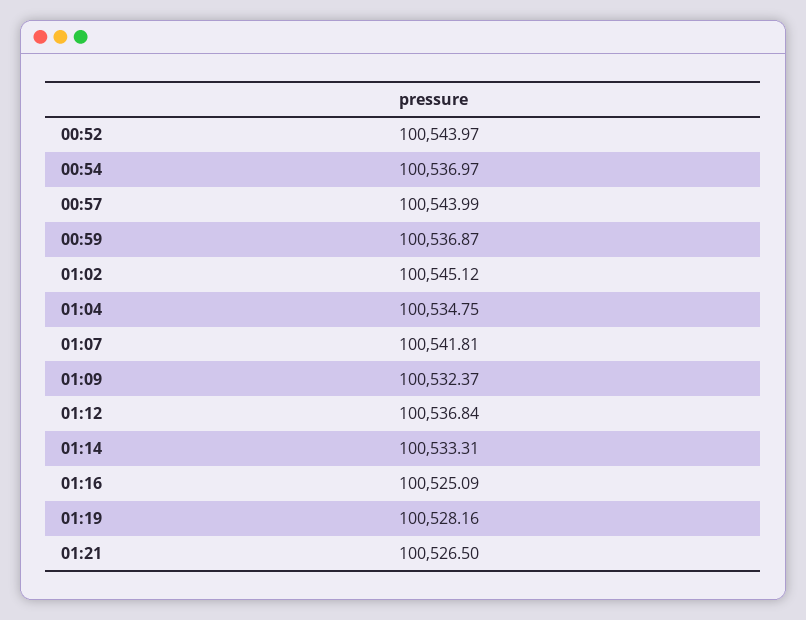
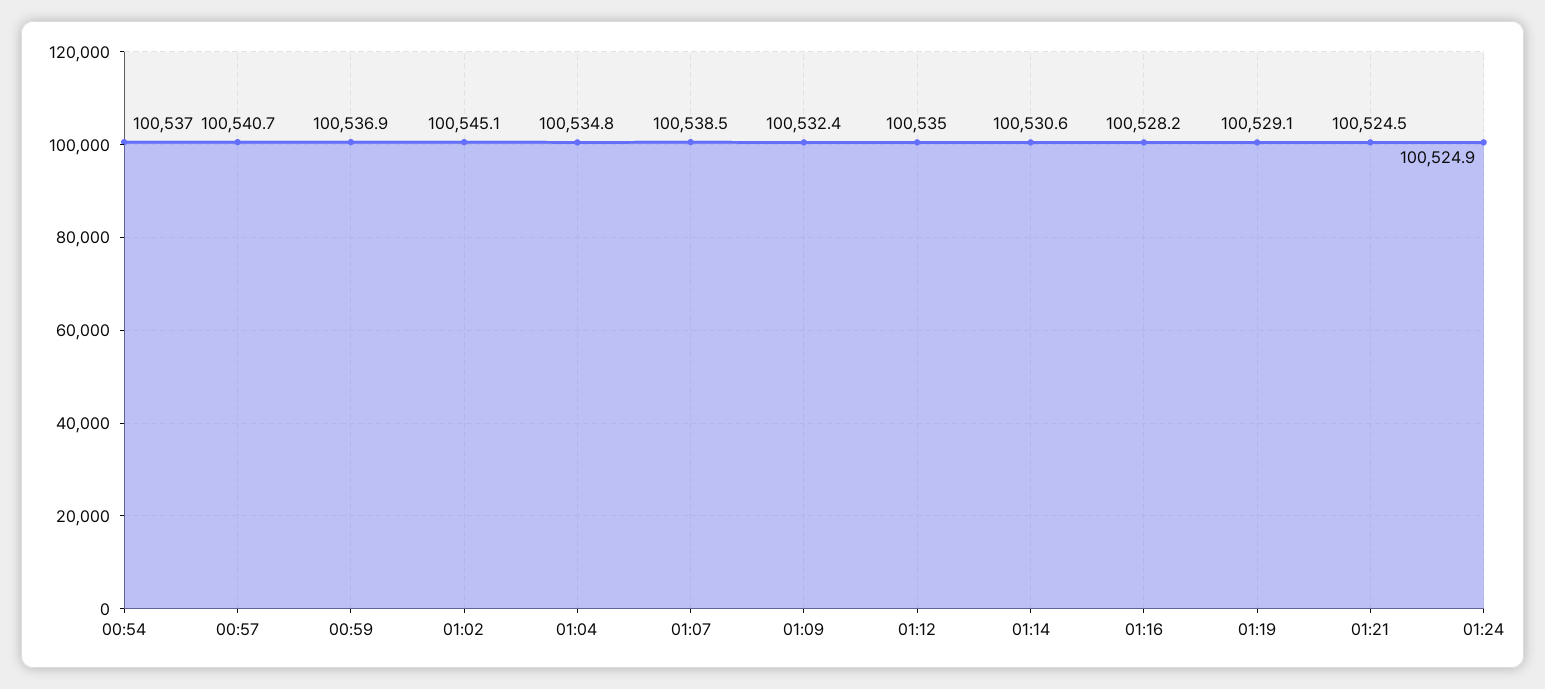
00:52: 100543.97 -> none
00:57: 100543.99 -> 100540.7
01:07: 100541.81 -> 100538.5
01:12: 100536.84 -> 100535
01:14: 100533.31 -> 100530.6
01:16: 100525.09 -> 100528.2
01:19: 100528.16 -> 100529.1
01:21: 100526.5 -> 100524.5
01:24: none -> 100524.9

